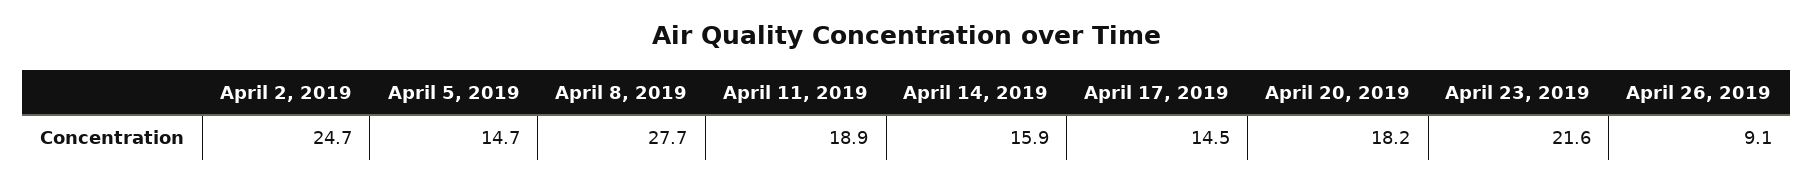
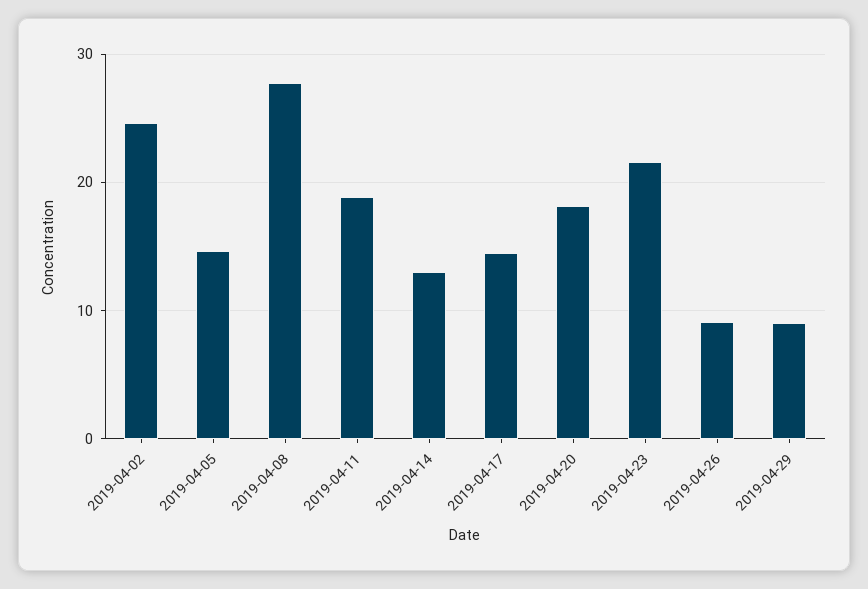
April 14, 2019: 15.9 -> 13
2019-04-29: none -> 9

